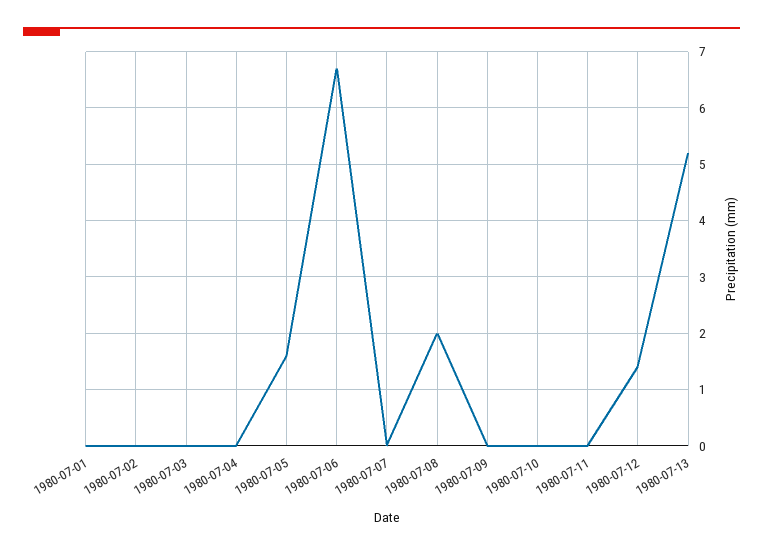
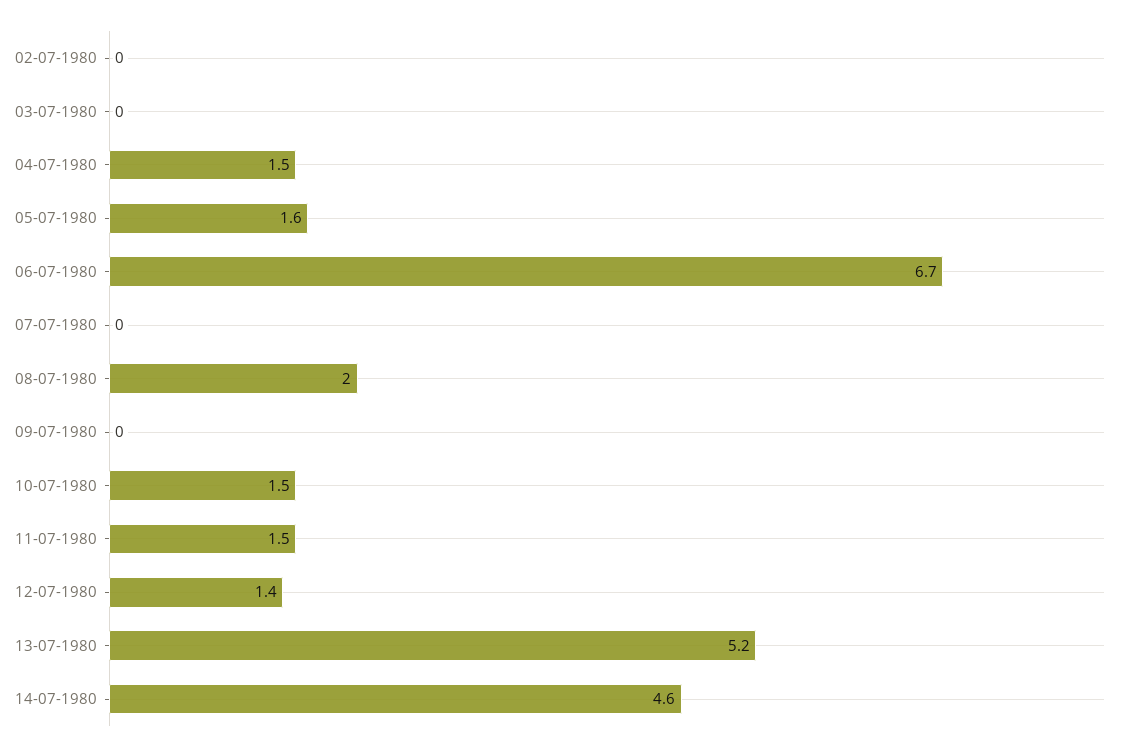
1980-07-01: 0 -> none
1980-07-04: 0 -> 1.5
1980-07-10: 0 -> 1.5
1980-07-11: 0 -> 1.5
14-07-1980: none -> 4.6

